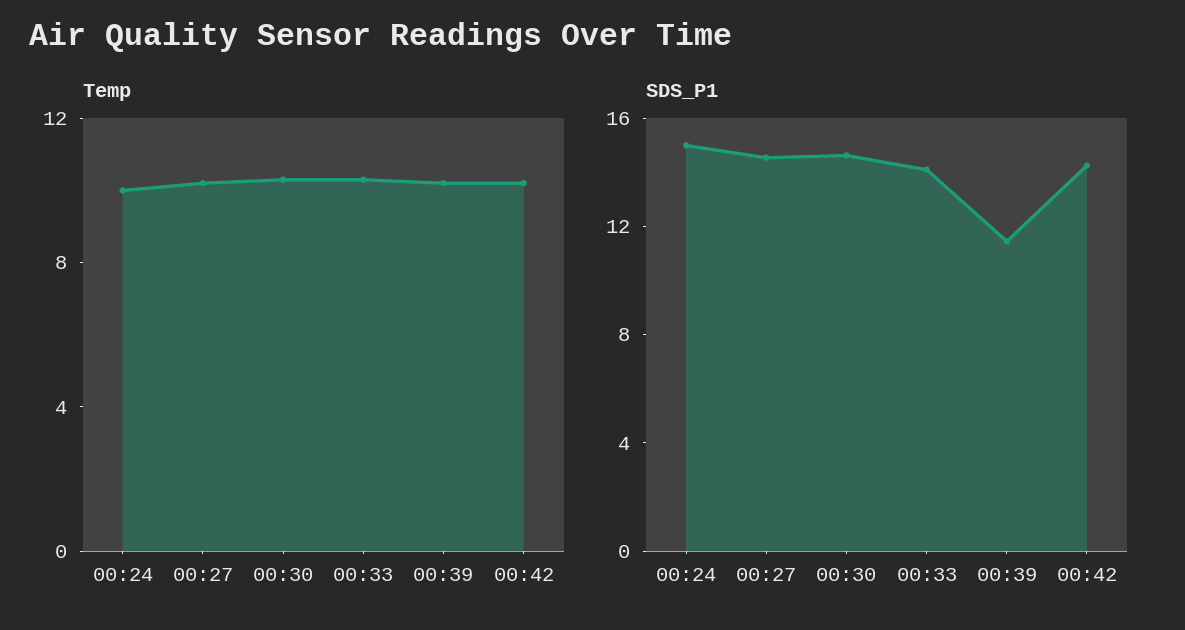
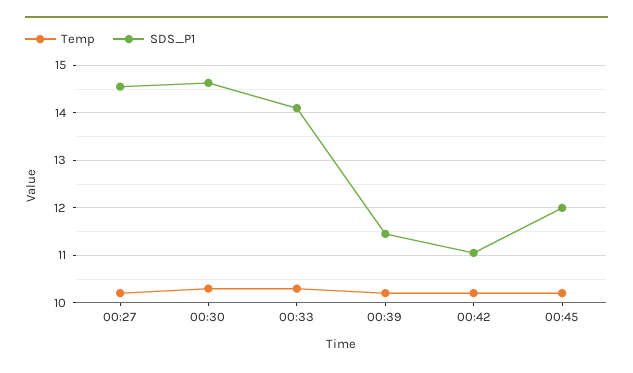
Temp, 00:24: 10 -> none
SDS_P1, 00:24: 15 -> none
SDS_P1, 00:42: 14 -> 11
Temp, 00:45: none -> 10.2
SDS_P1, 00:45: none -> 12

